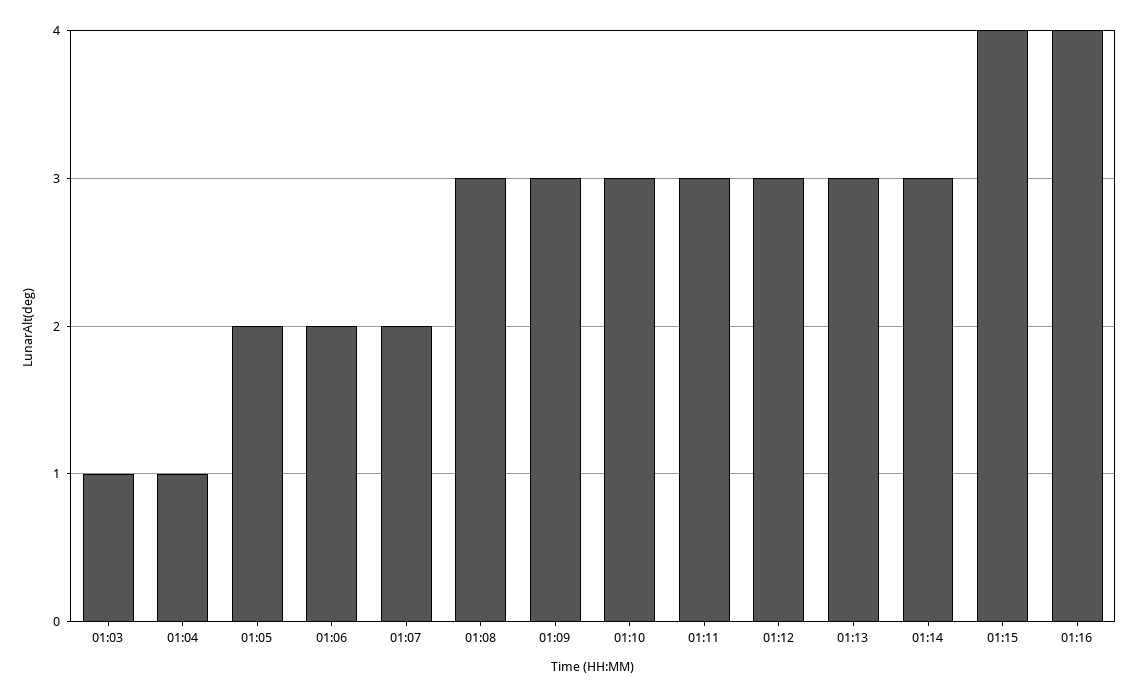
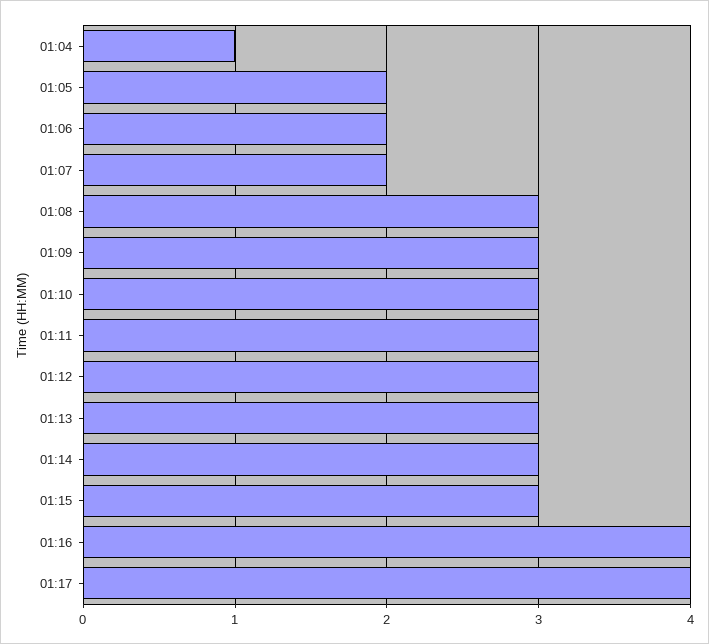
01:03: 1 -> none
01:15: 4 -> 3
01:17: none -> 4

